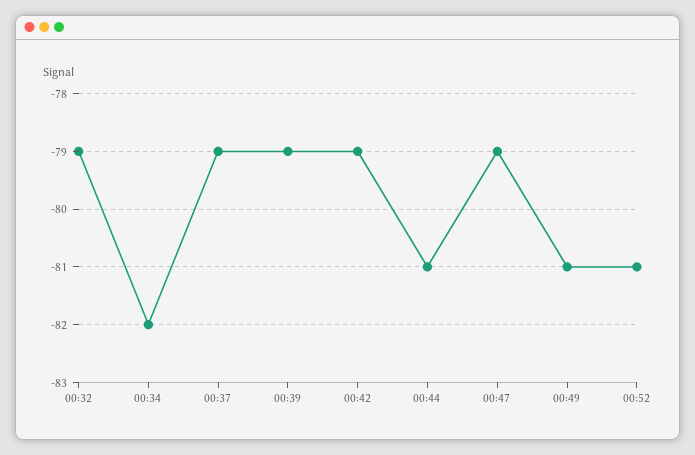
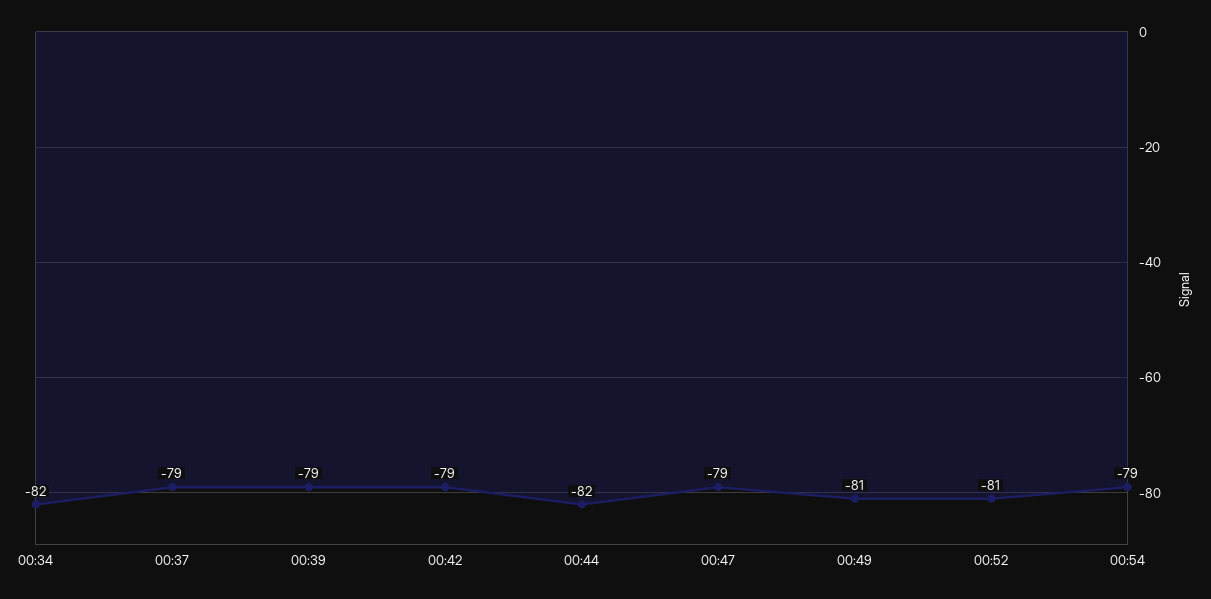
00:32: -79 -> none
00:44: -81 -> -82
00:54: none -> -79

